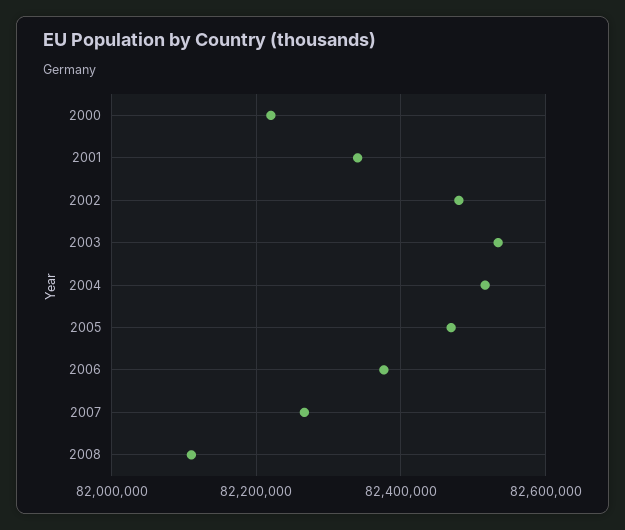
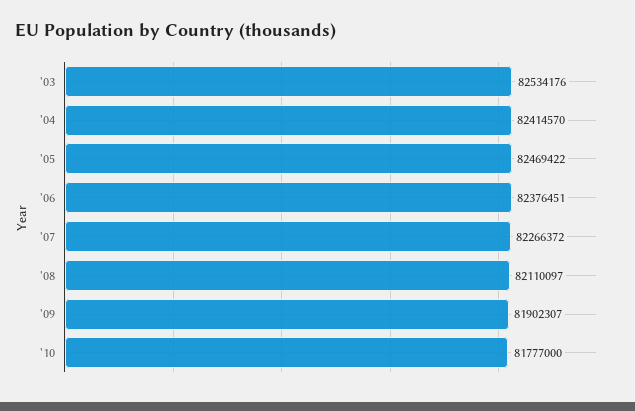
2000: 82220000 -> none
2001: 82340000 -> none
2002: 82480000 -> none
2004: 82520000 -> 82414570
'09: none -> 81902307
'10: none -> 81777000

